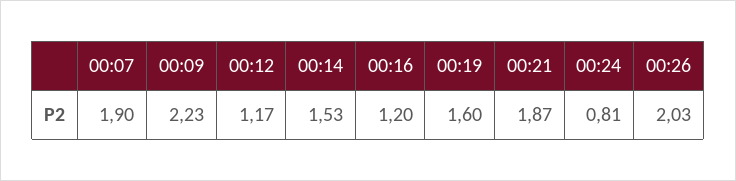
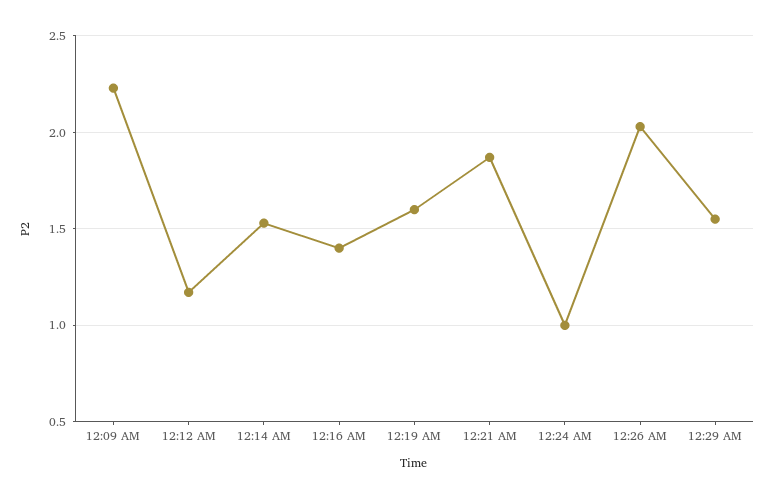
00:07: 1.9 -> none
00:16: 1.2 -> 1.4
00:24: 0.81 -> 1
12:29 AM: none -> 1.55

